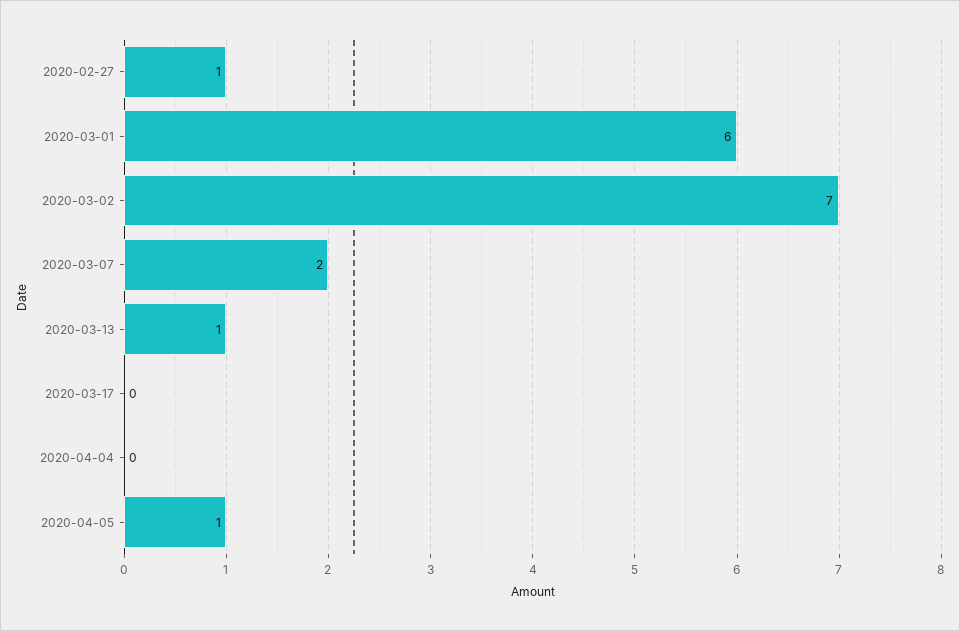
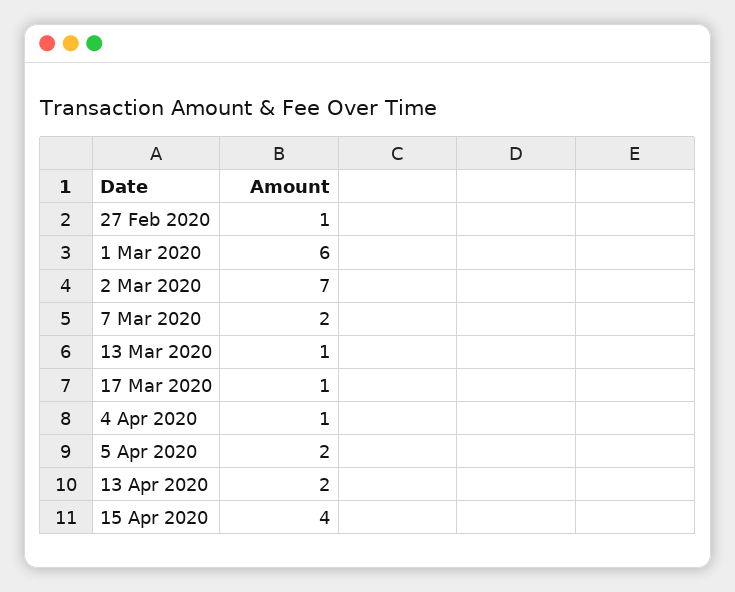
2020-03-17: 0 -> 1
2020-04-04: 0 -> 1
2020-04-05: 1 -> 2
13 Apr 2020: none -> 2
15 Apr 2020: none -> 4

